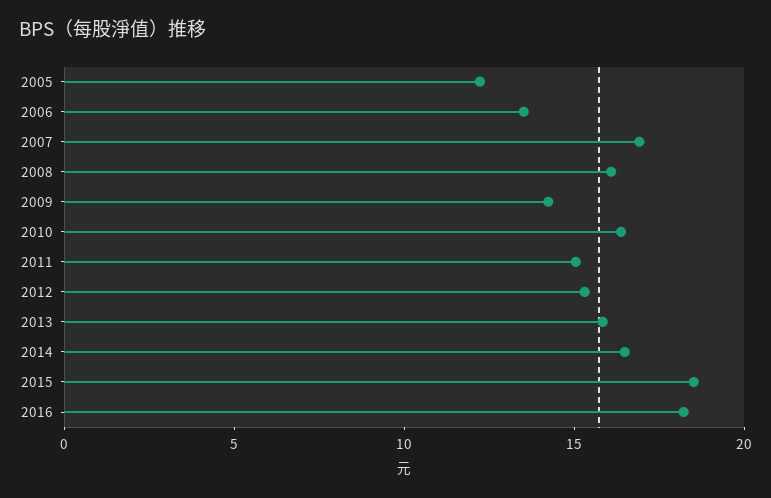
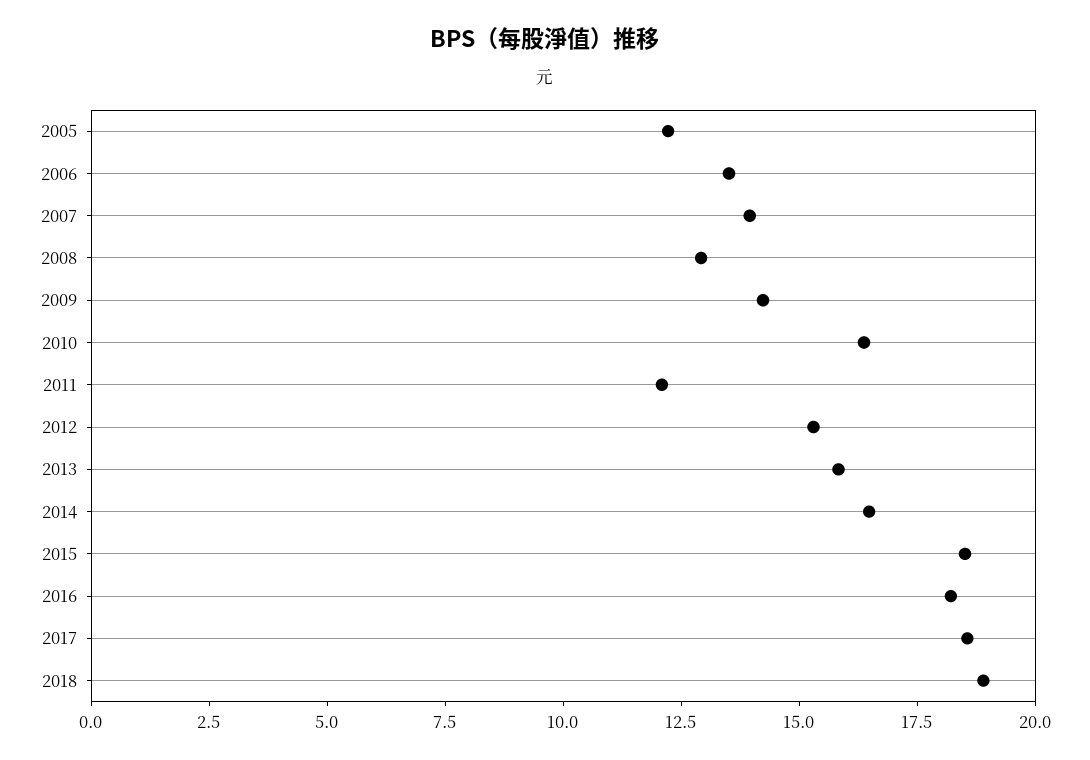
2007: 17 -> 14
2008: 16 -> 13
2011: 15 -> 12
2017: none -> 18.5
2018: none -> 19

